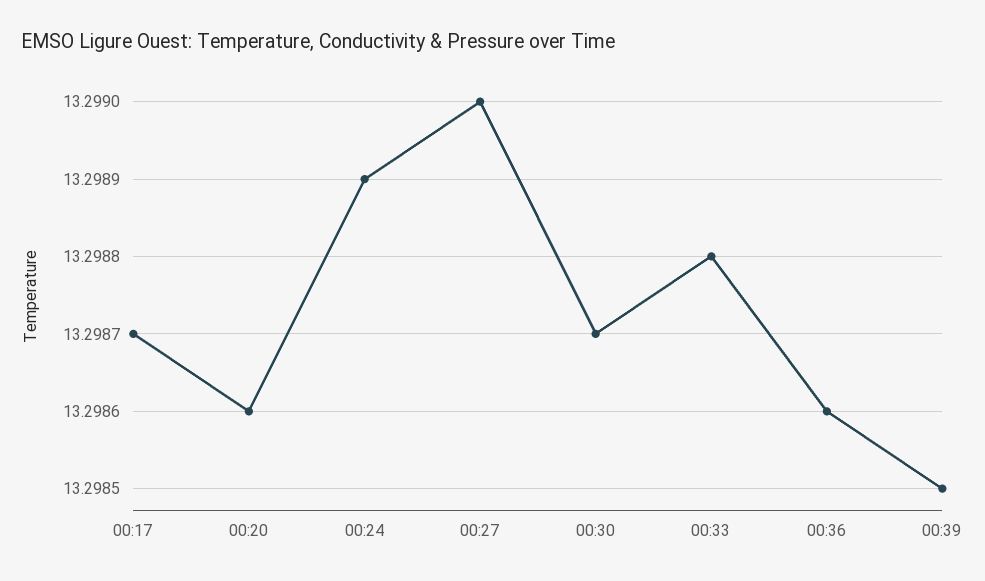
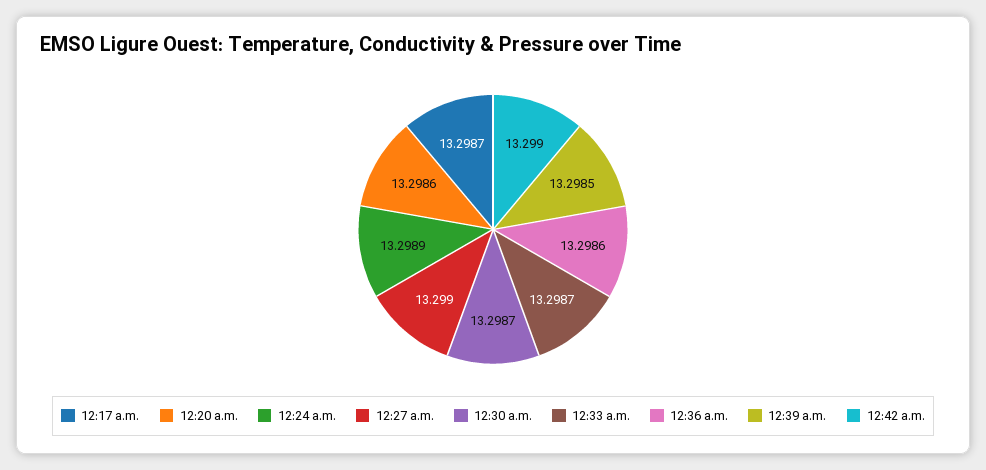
00:33: 13.2988 -> 13.2987
12:42 a.m.: none -> 13.299

